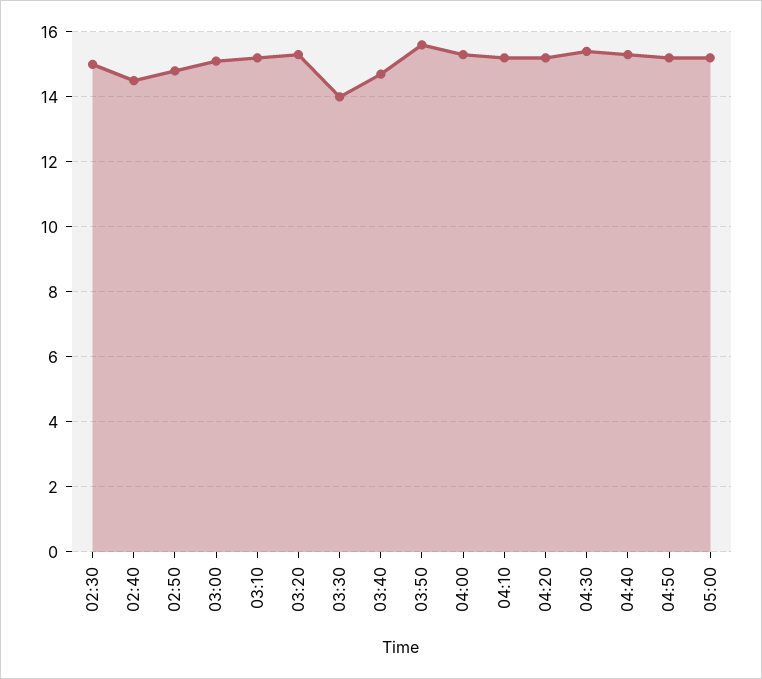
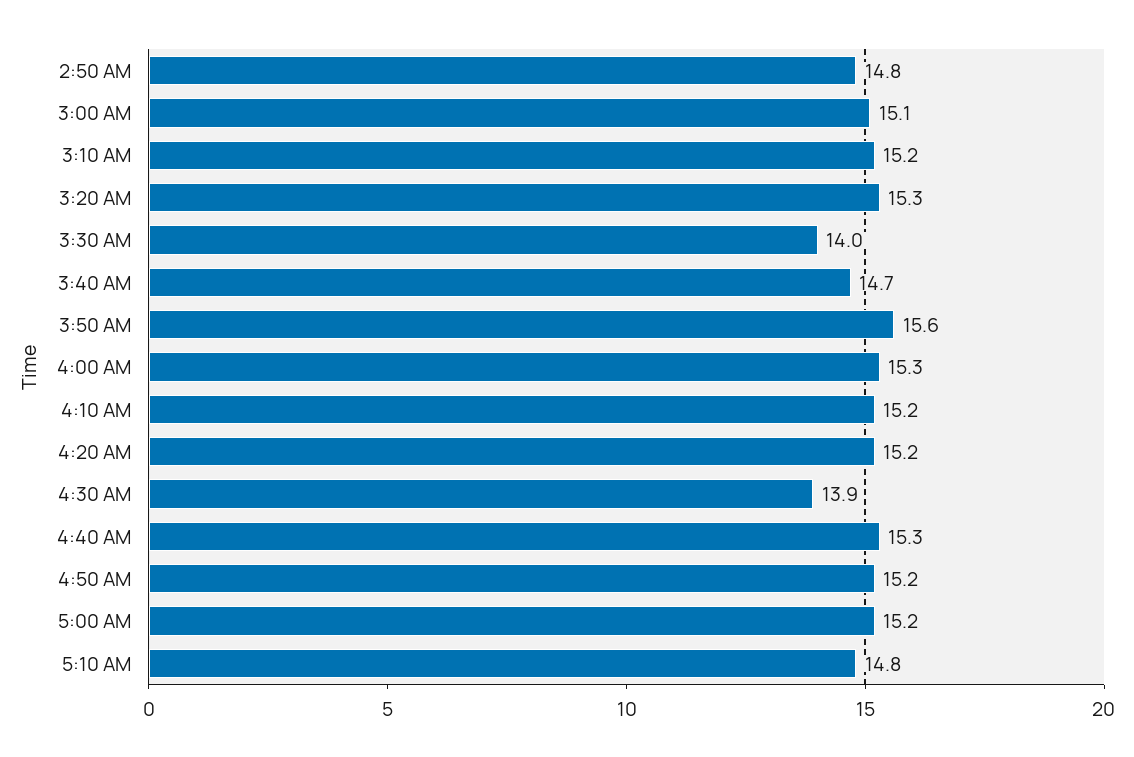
02:30: 15 -> none
02:40: 14.5 -> none
04:30: 15.5 -> 13.9
5:10 AM: none -> 14.8

